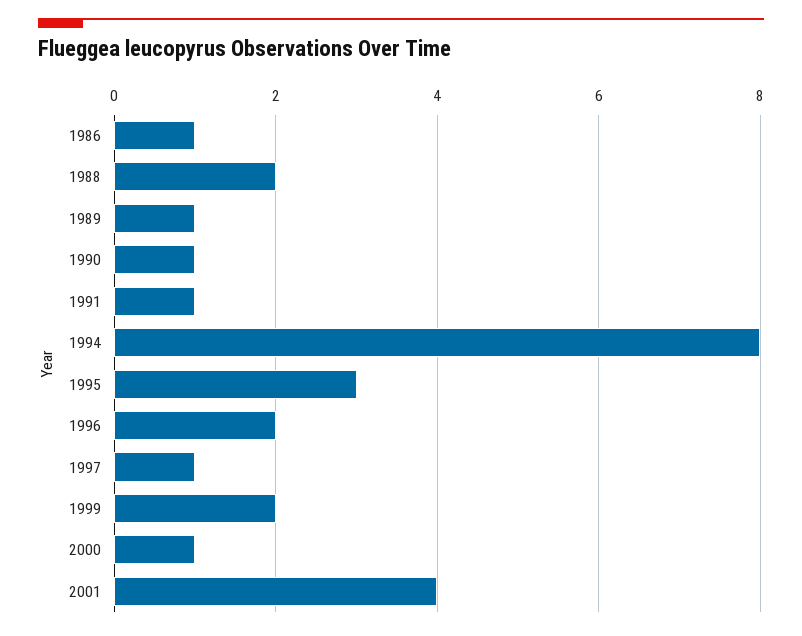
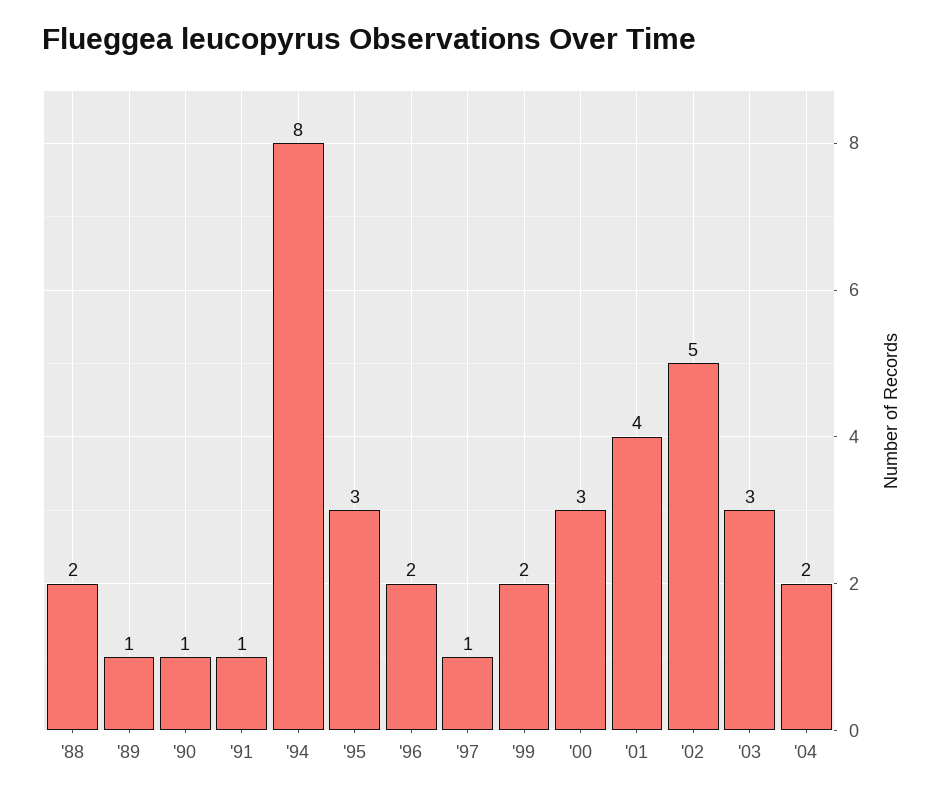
1986: 1 -> none
2000: 1 -> 3
'02: none -> 5
'03: none -> 3
'04: none -> 2

